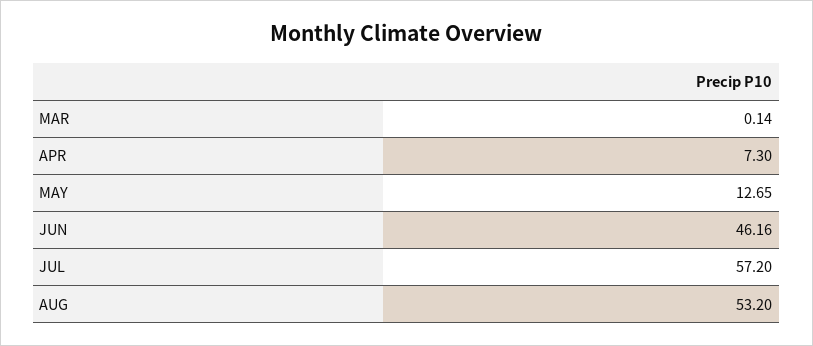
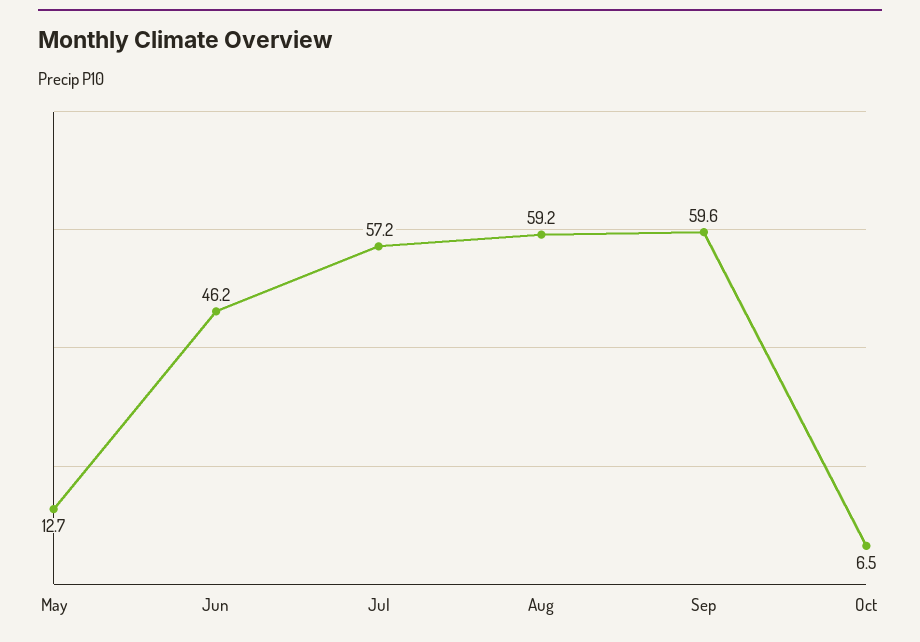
MAR: 0.14 -> none
APR: 7.3 -> none
AUG: 53.2 -> 59.2
Sep: none -> 59.6
Oct: none -> 6.5

